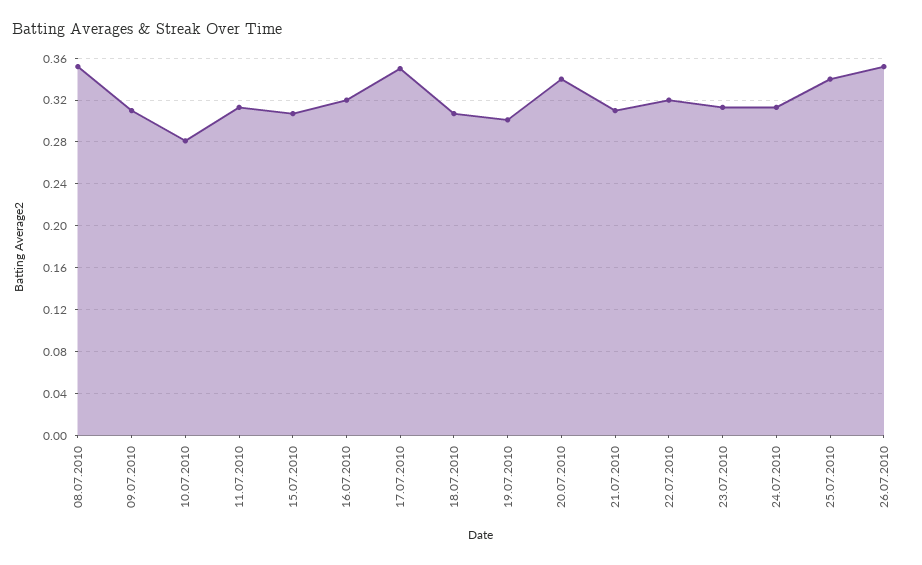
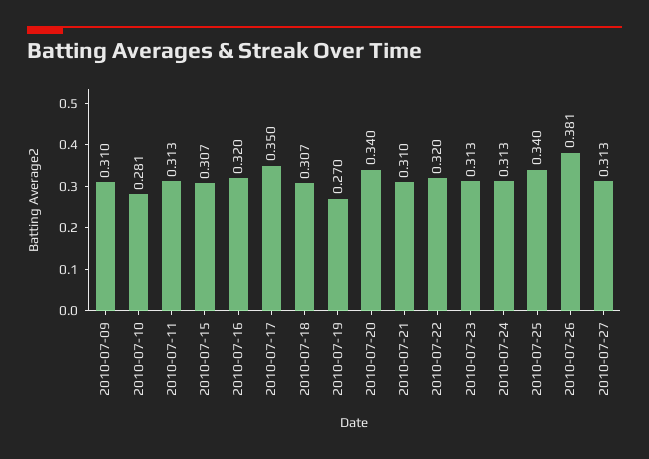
08.07.2010: 0.35 -> none
19.07.2010: 0.3 -> 0.27
26.07.2010: 0.35 -> 0.381
2010-07-27: none -> 0.313

